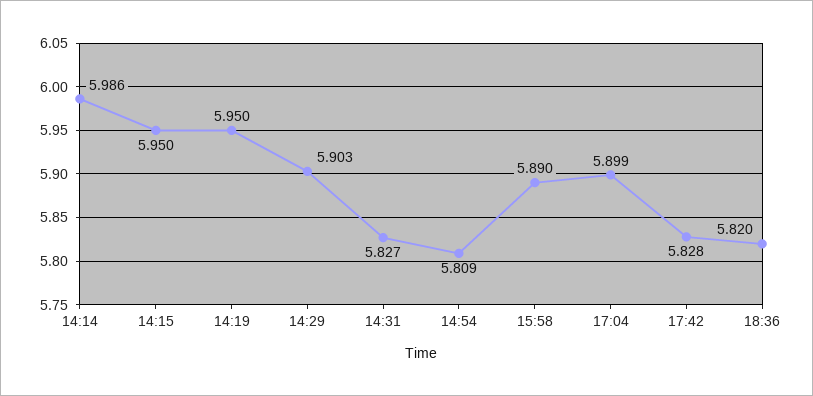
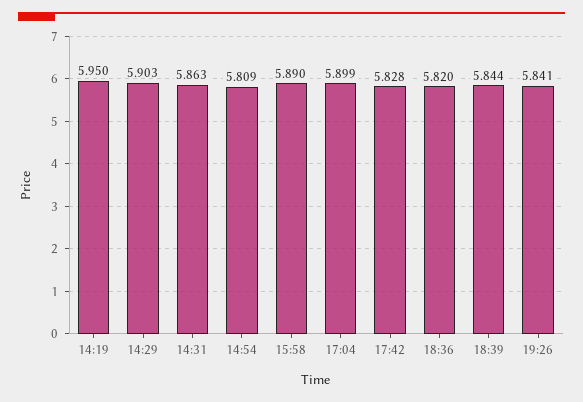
14:14: 5.986 -> none
14:15: 5.95 -> none
14:31: 5.827 -> 5.863
18:39: none -> 5.844
19:26: none -> 5.841

